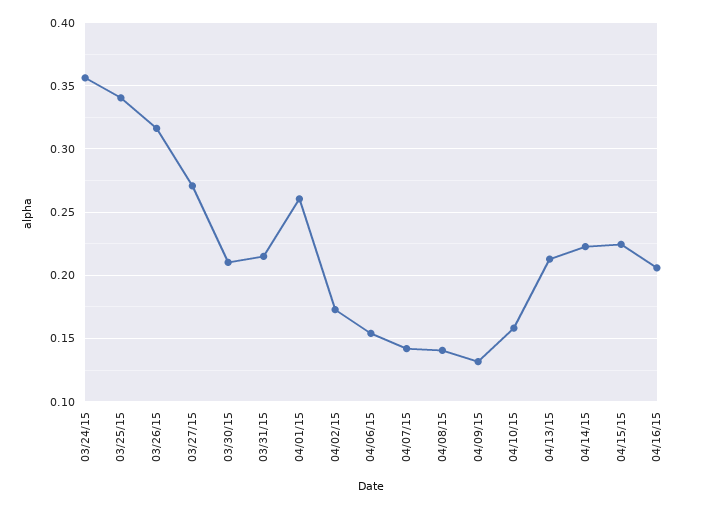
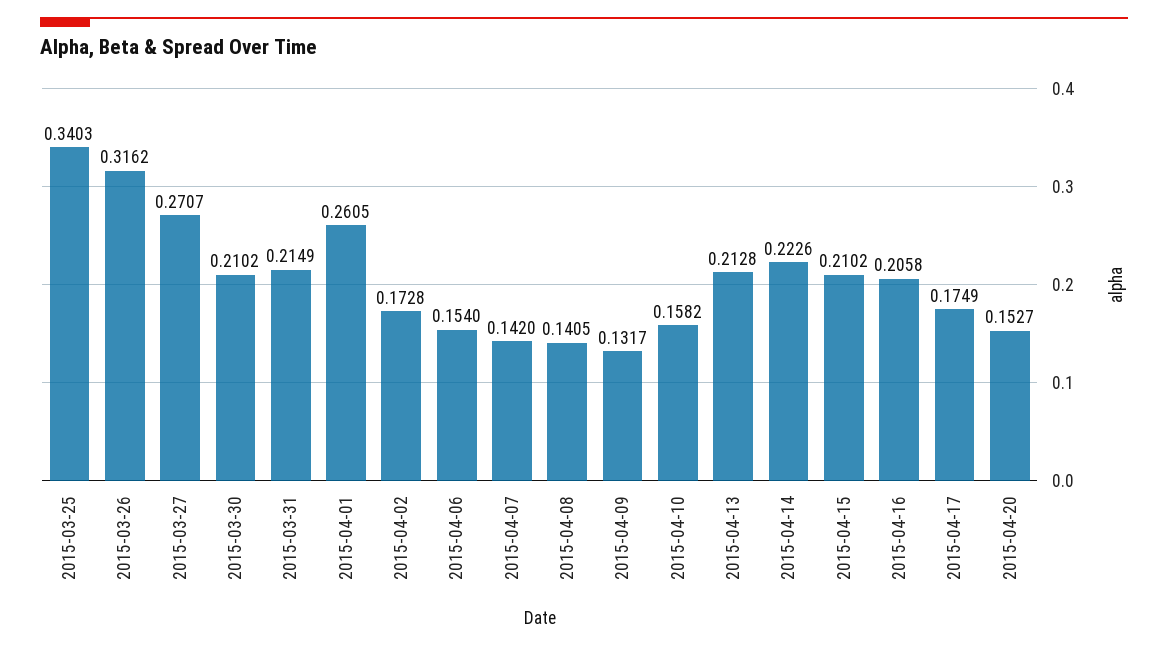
03/24/15: 0.355 -> none
04/15/15: 0.225 -> 0.2102
2015-04-17: none -> 0.1749
2015-04-20: none -> 0.1527

